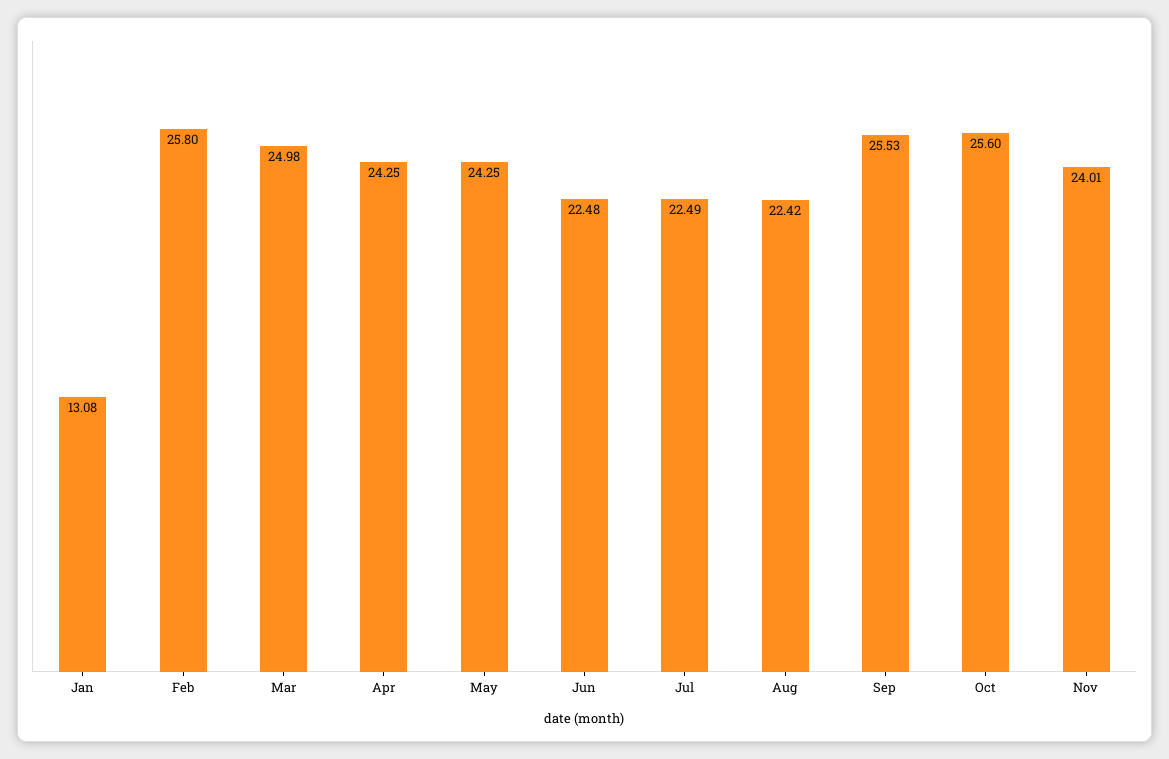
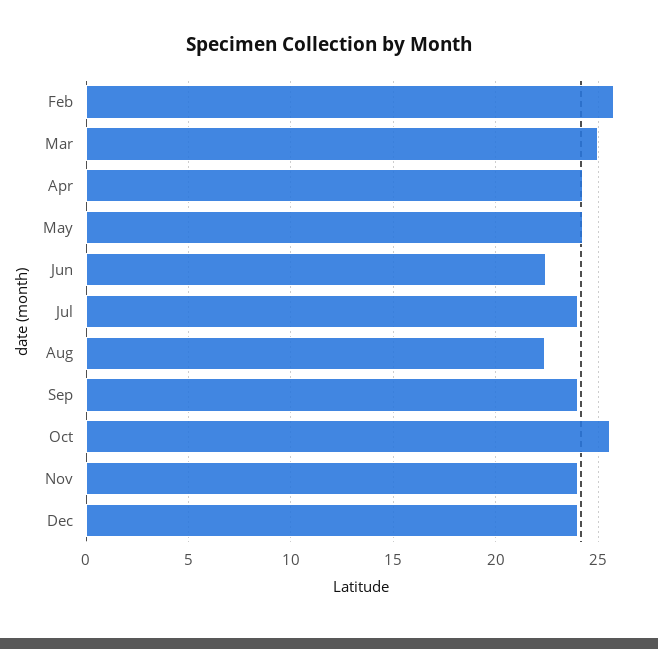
Jan: 13.08 -> none
Jul: 22.49 -> 24
Sep: 25.53 -> 24
Dec: none -> 24

